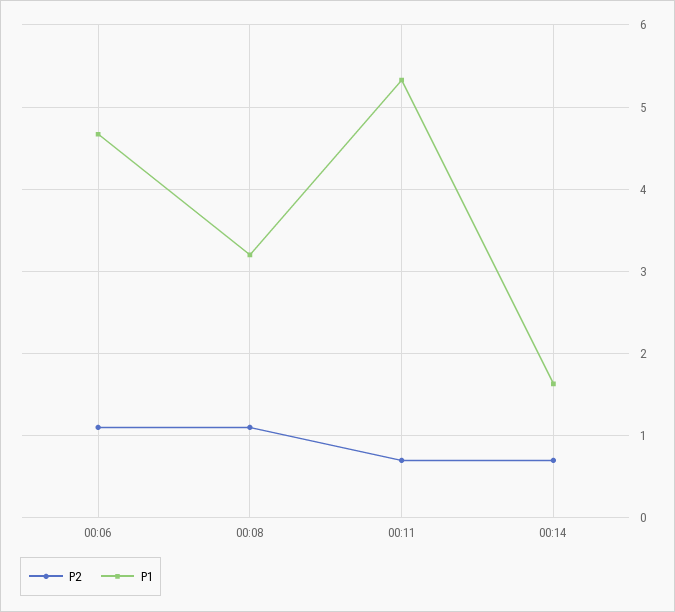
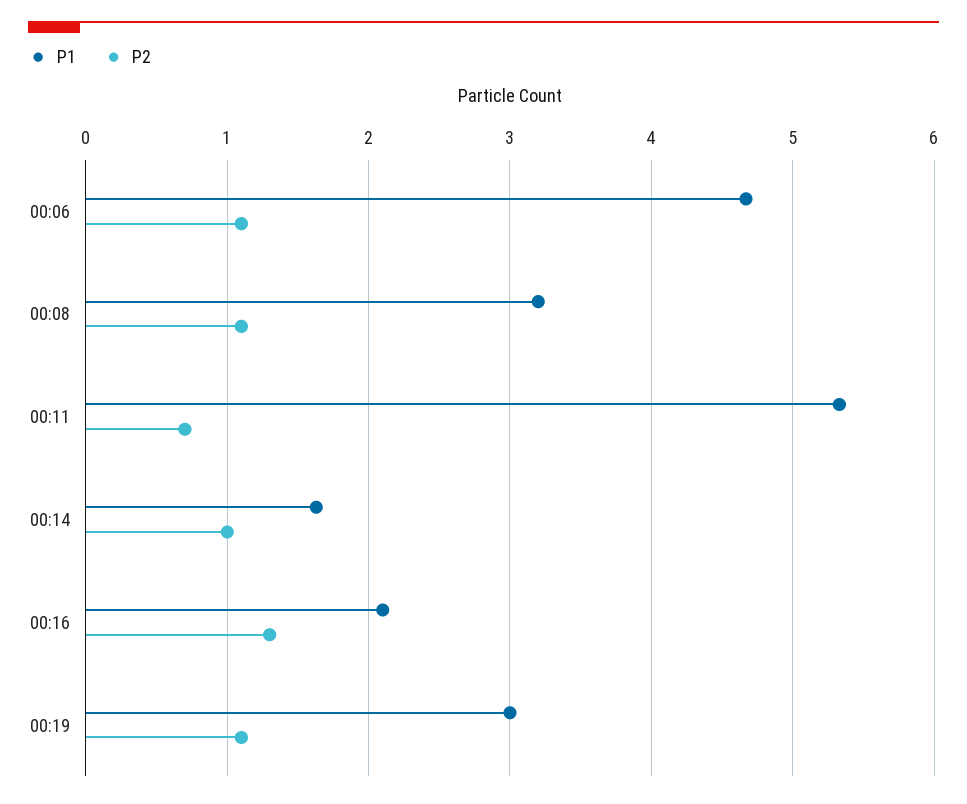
P2, 00:14: 0.7 -> 1
P1, 00:16: none -> 2.1
P2, 00:16: none -> 1.3
P1, 00:19: none -> 3
P2, 00:19: none -> 1.1

